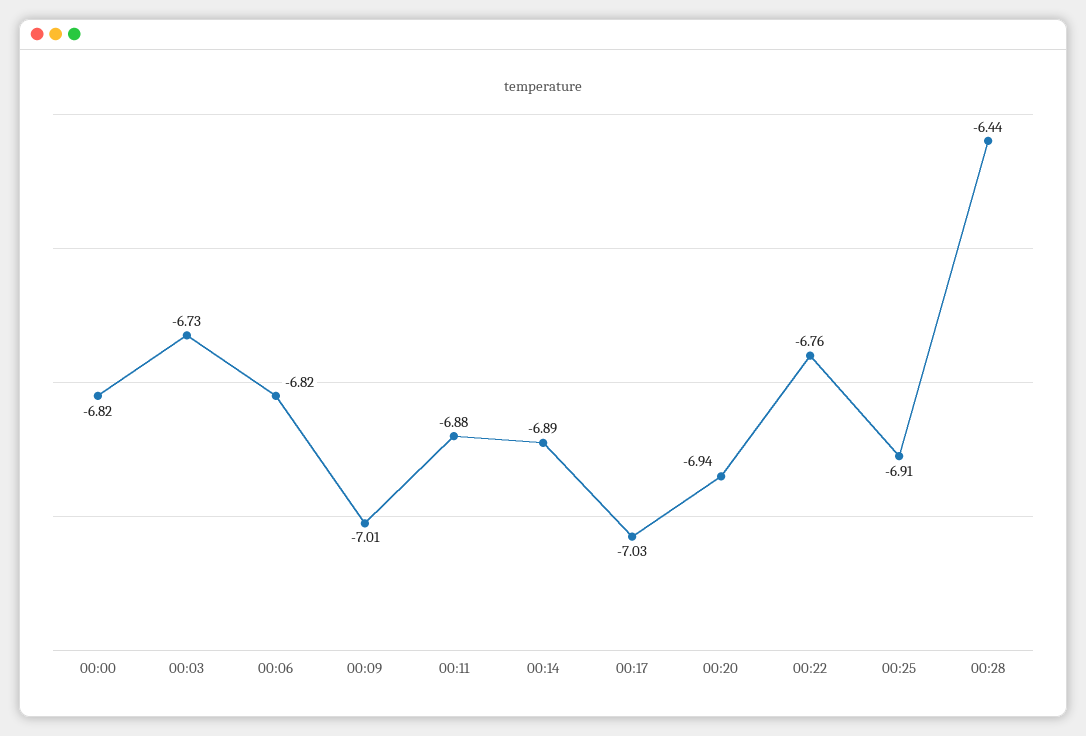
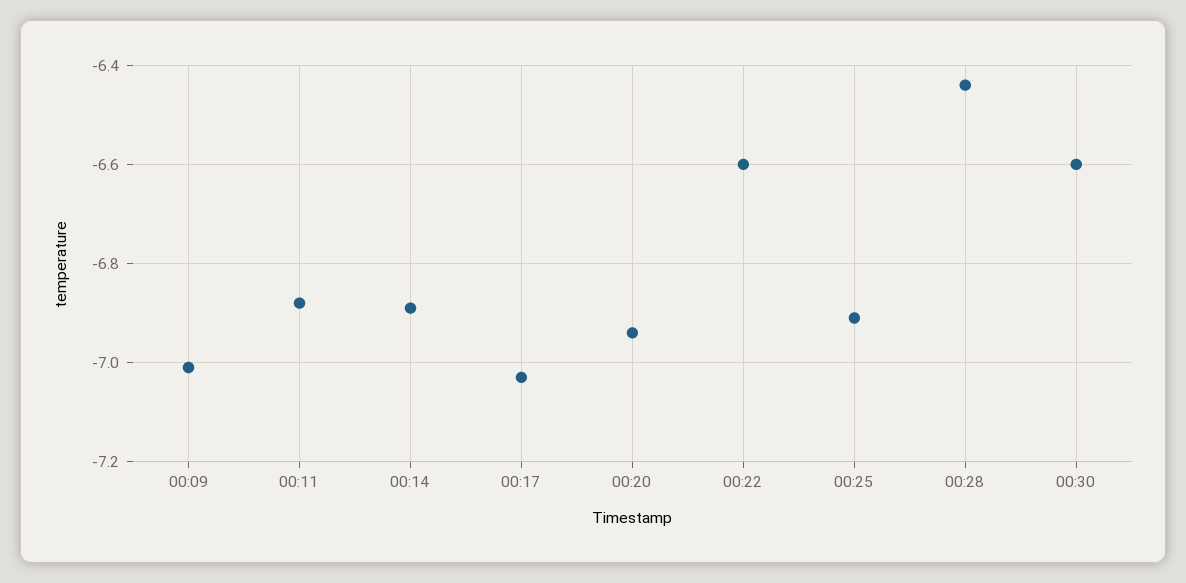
00:00: -6.82 -> none
00:03: -6.73 -> none
00:06: -6.82 -> none
00:22: -6.76 -> -6.6
00:30: none -> -6.6

